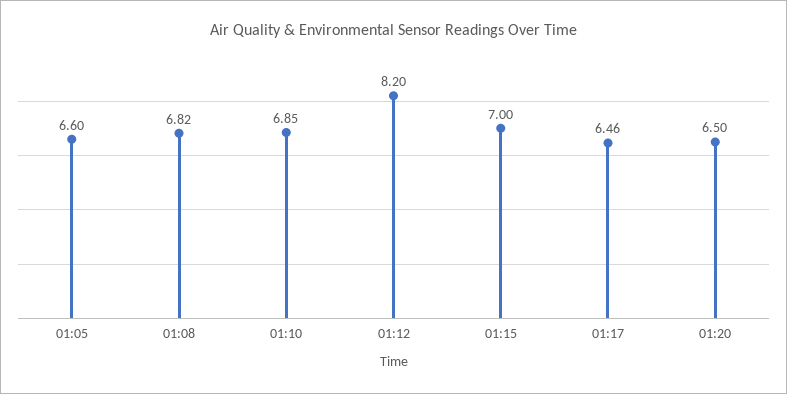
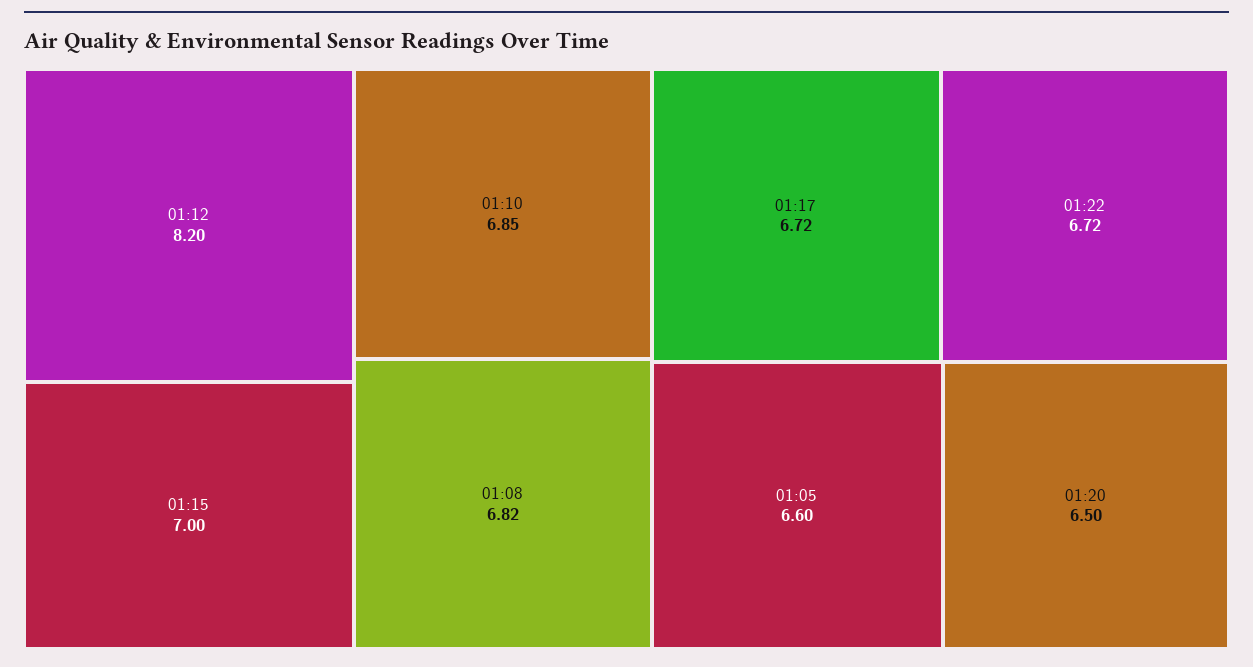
01:17: 6.46 -> 6.72
01:22: none -> 6.72

